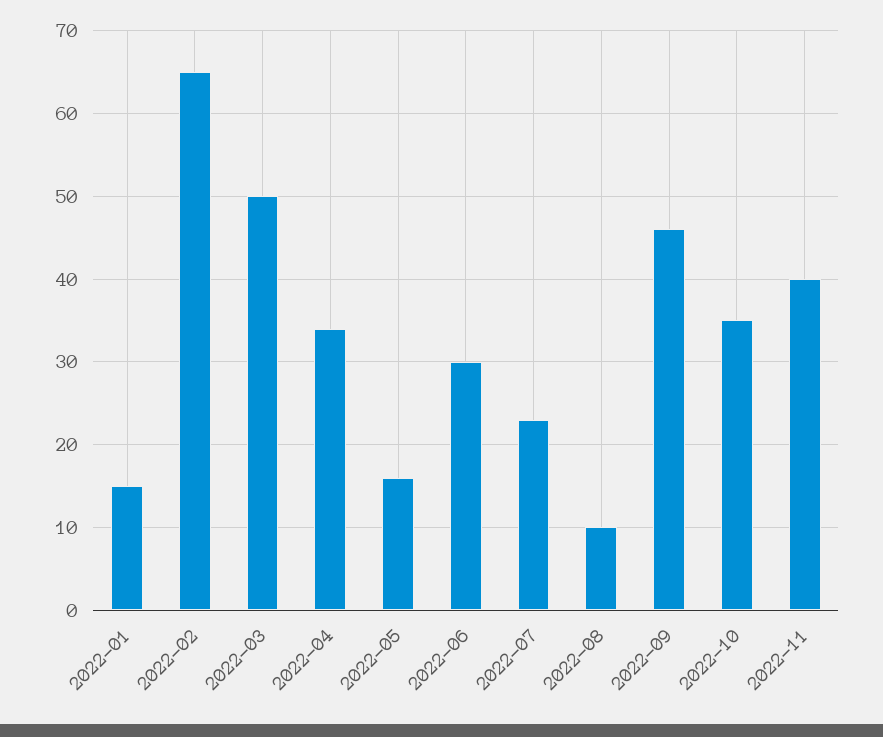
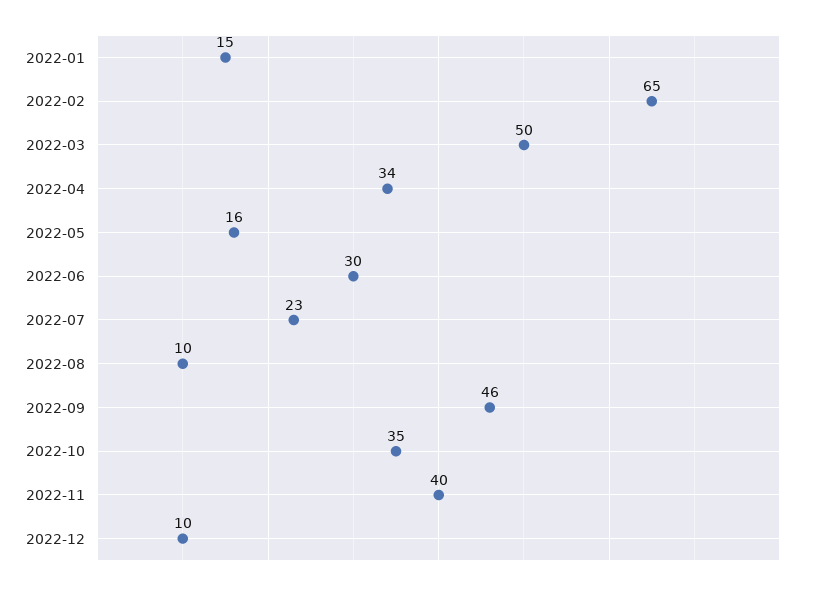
2022-12: none -> 10

